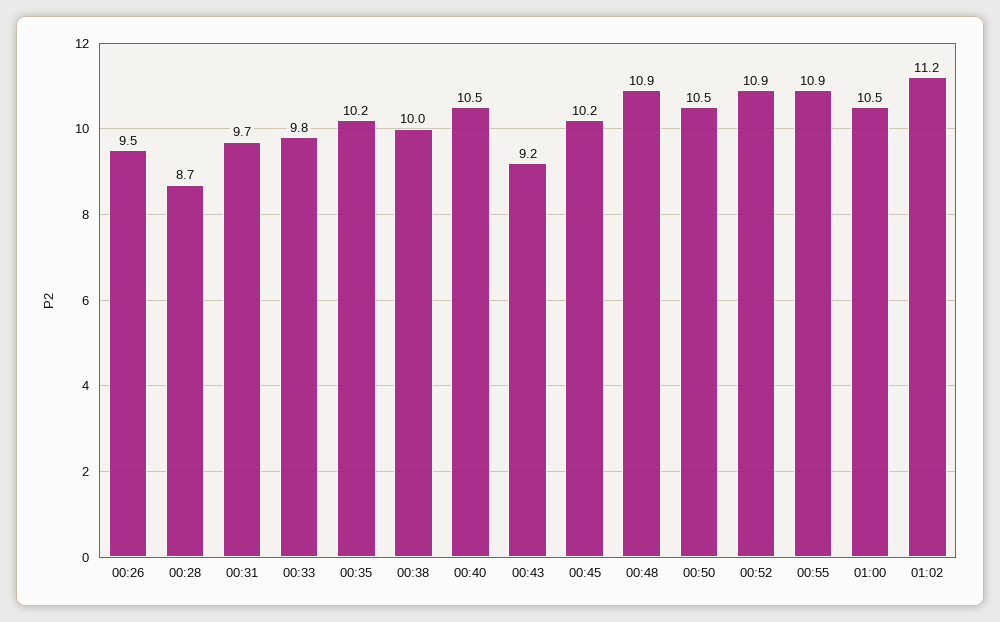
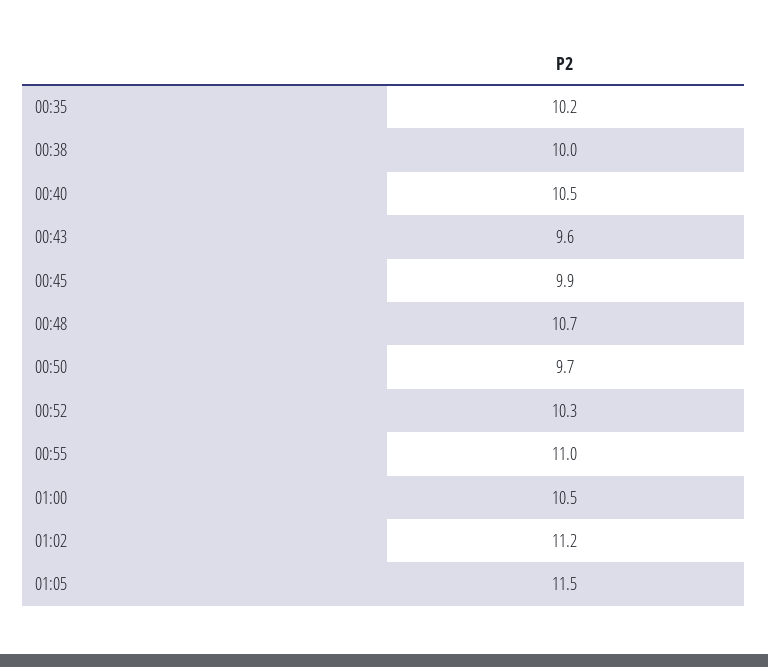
00:26: 9.5 -> none
00:28: 8.7 -> none
00:31: 9.7 -> none
00:33: 9.8 -> none
00:43: 9.2 -> 9.6
00:45: 10.2 -> 9.9
00:48: 10.9 -> 10.7
00:50: 10.5 -> 9.7
00:52: 10.9 -> 10.3
00:55: 10.9 -> 11
01:05: none -> 11.5

